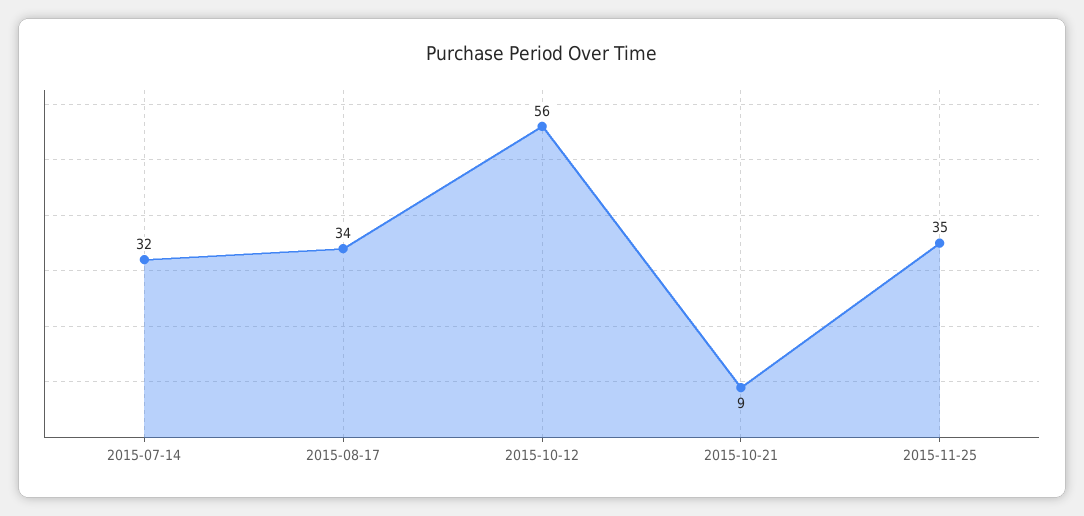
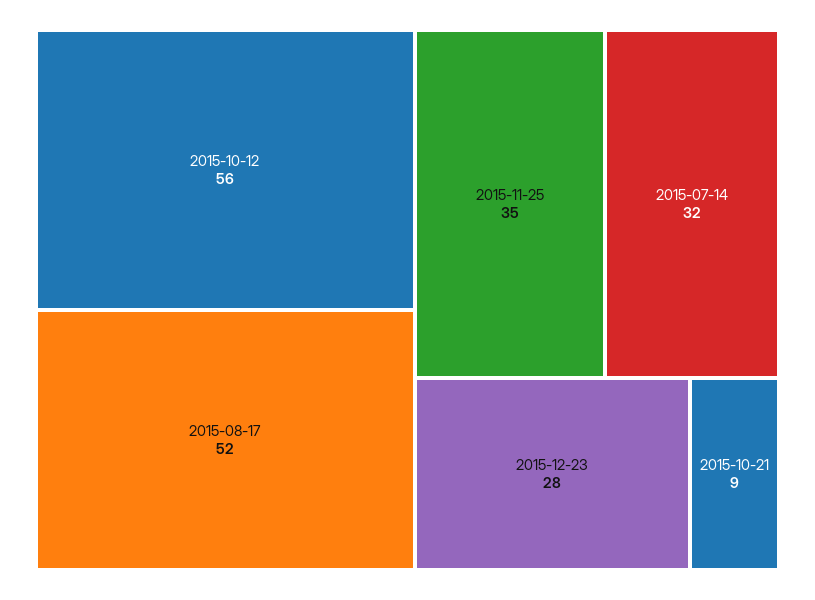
2015-08-17: 34 -> 52
2015-12-23: none -> 28

